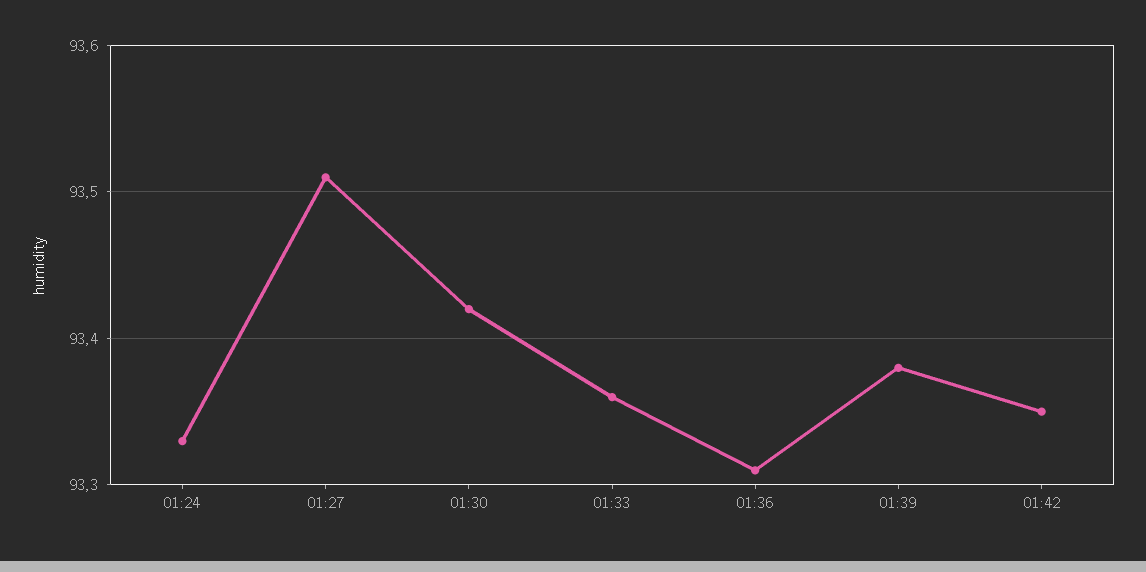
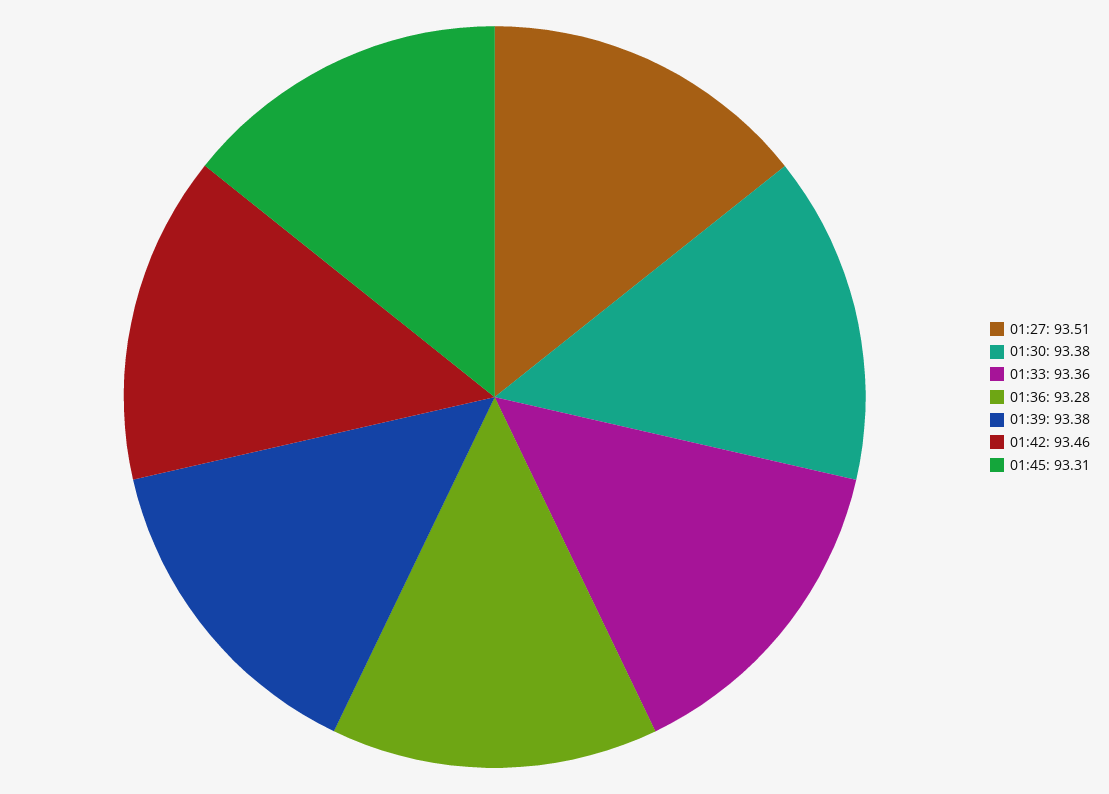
01:24: 93.33 -> none
01:30: 93.42 -> 93.38
01:36: 93.31 -> 93.28
01:42: 93.35 -> 93.46
01:45: none -> 93.31

